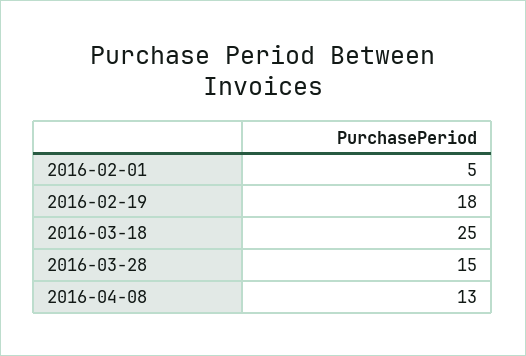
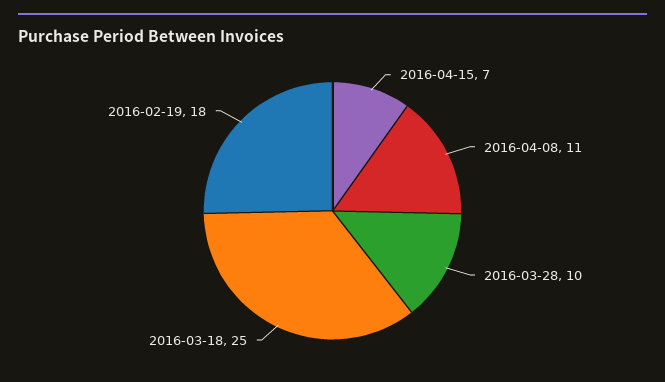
2016-02-01: 5 -> none
2016-03-28: 15 -> 10
2016-04-08: 13 -> 11
2016-04-15: none -> 7

